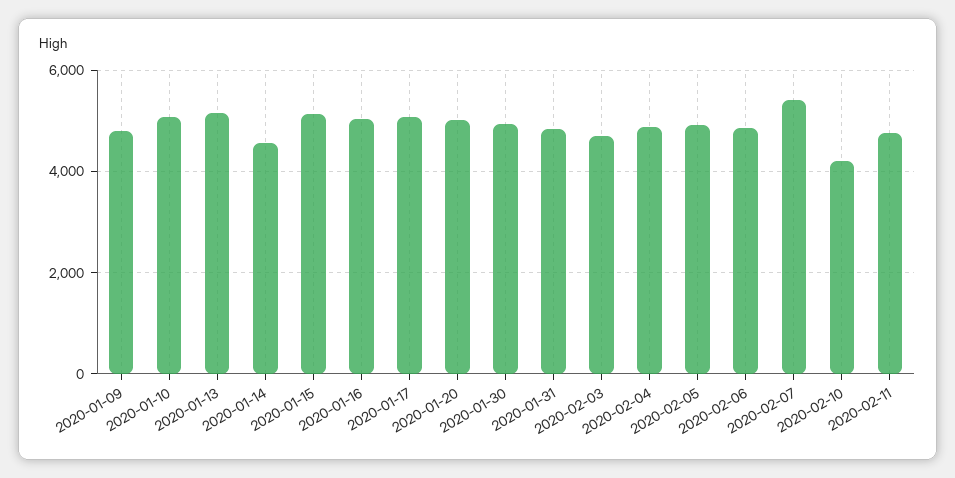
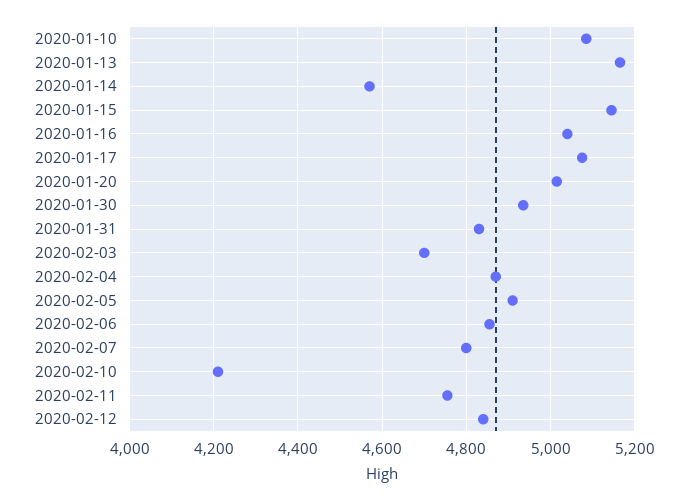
2020-01-09: 4800 -> none
2020-02-07: 5400 -> 4800
2020-02-12: none -> 4840

